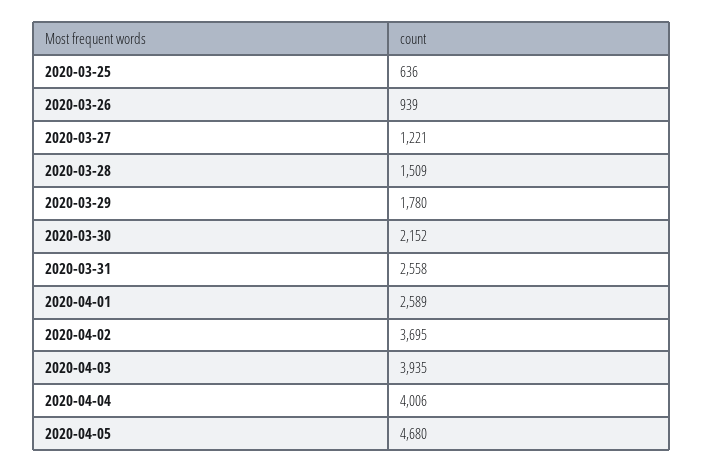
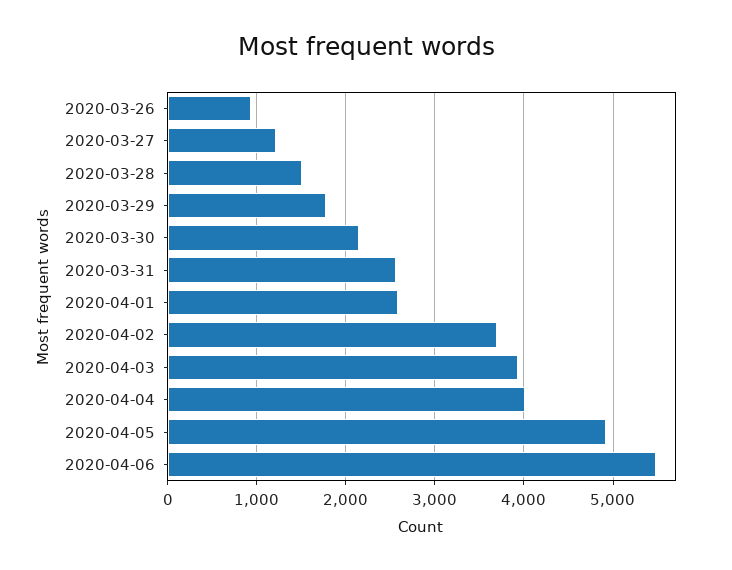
2020-03-25: 636 -> none
2020-04-05: 4680 -> 4900
2020-04-06: none -> 5500

